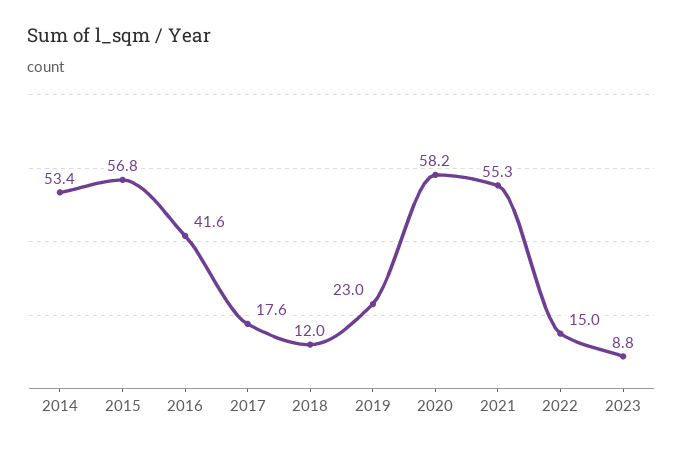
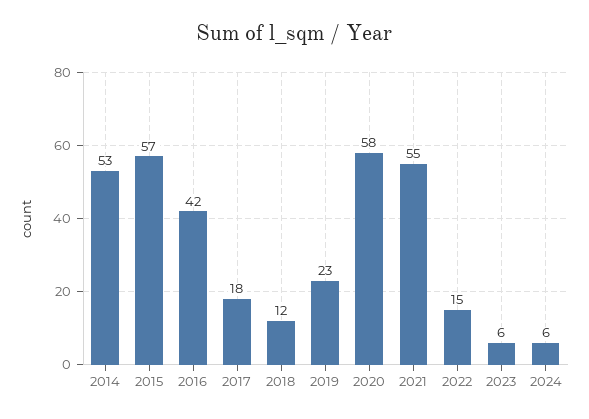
2023: 8.8 -> 6
2024: none -> 6

